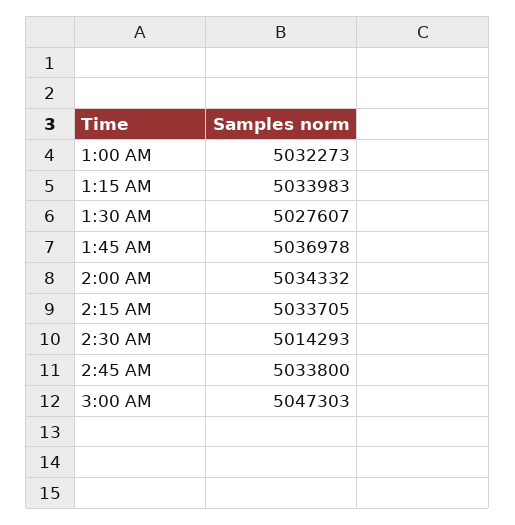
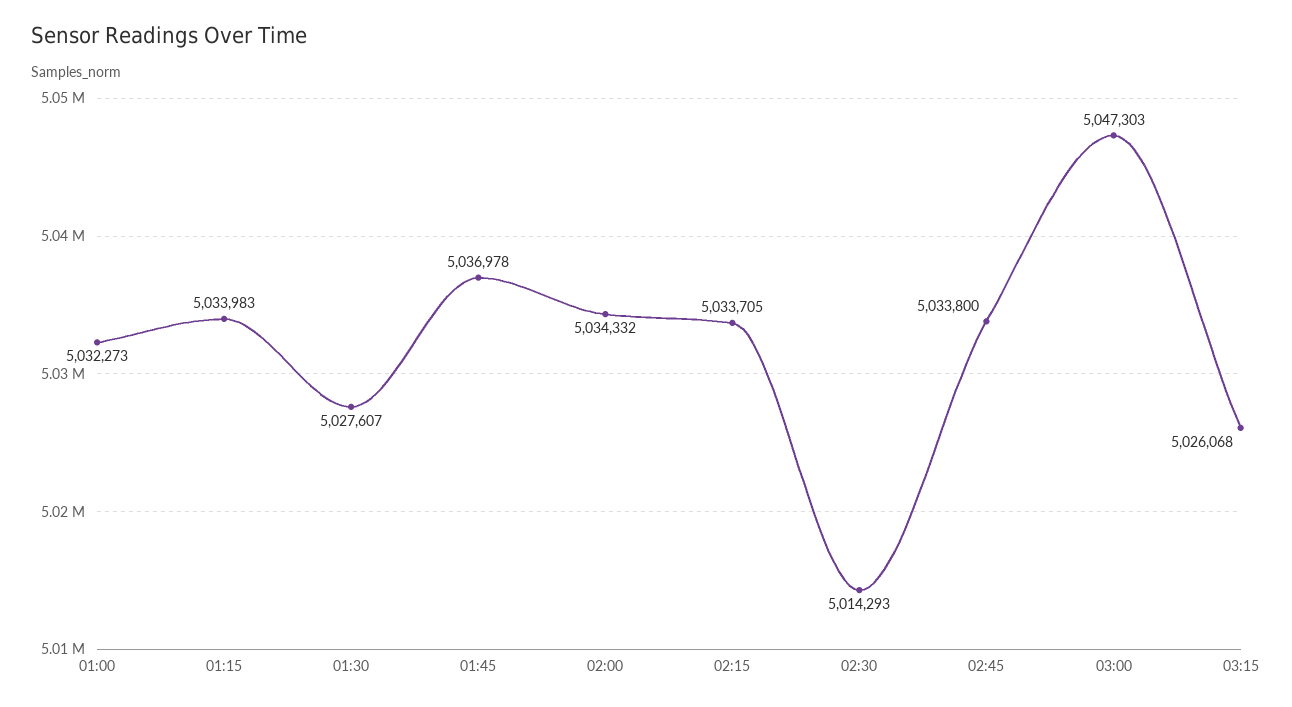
03:15: none -> 5026068

